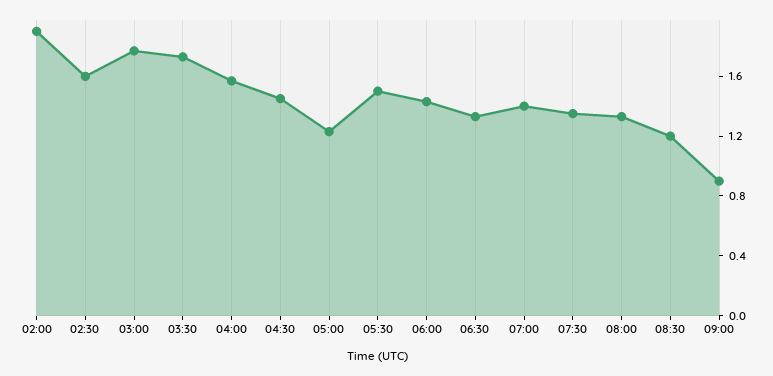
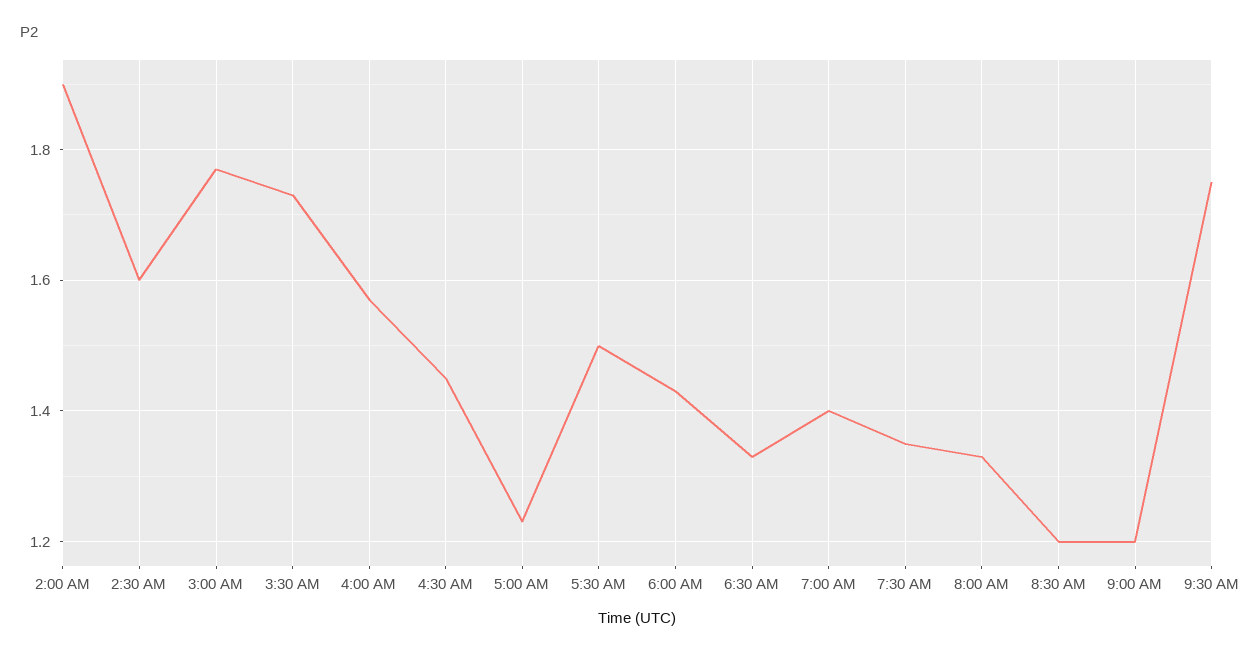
09:00: 0.9 -> 1.2
9:30 AM: none -> 1.75

